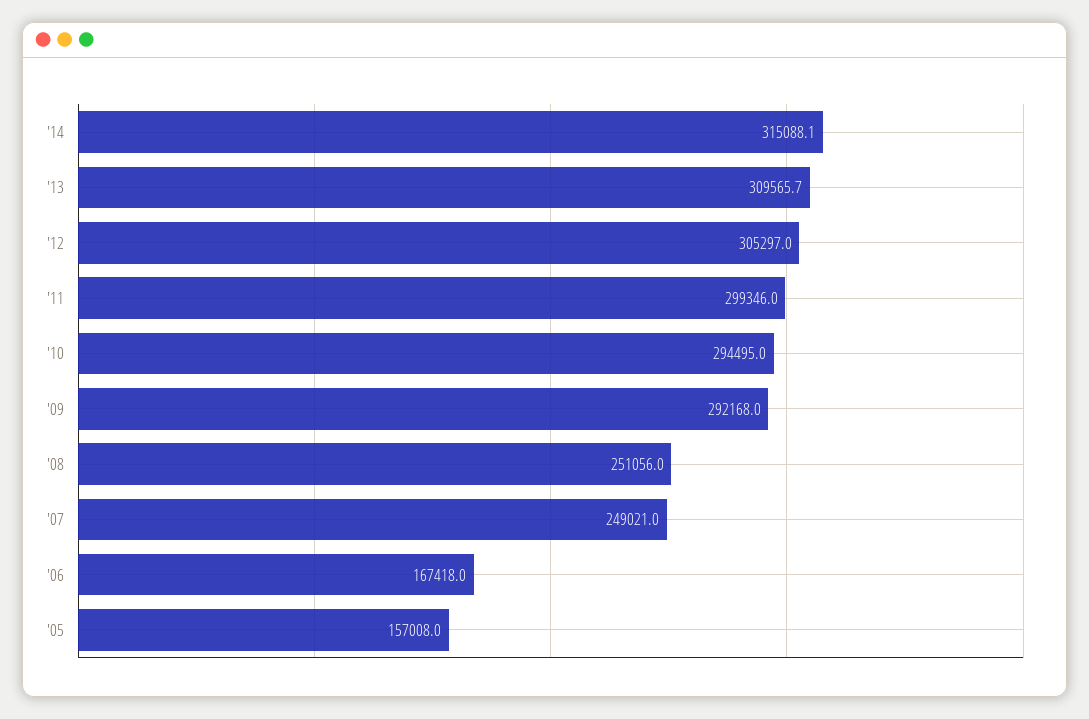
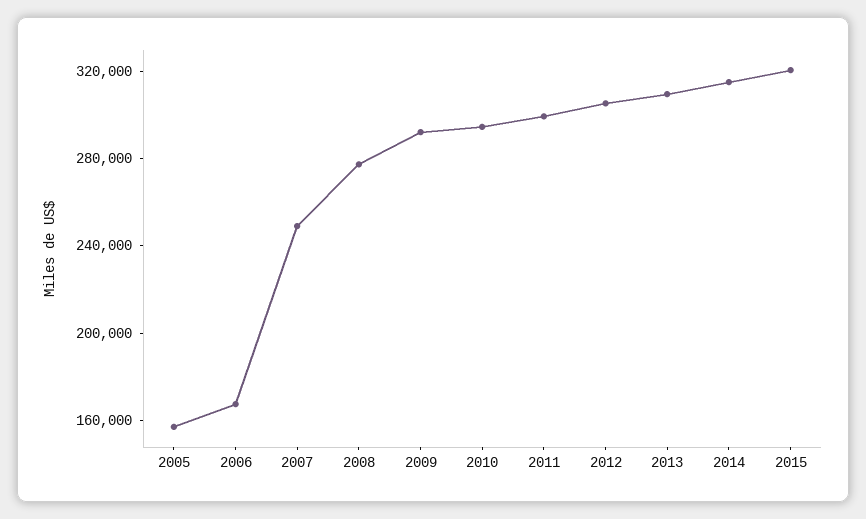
'08: 251056 -> 280000
2015: none -> 320000

